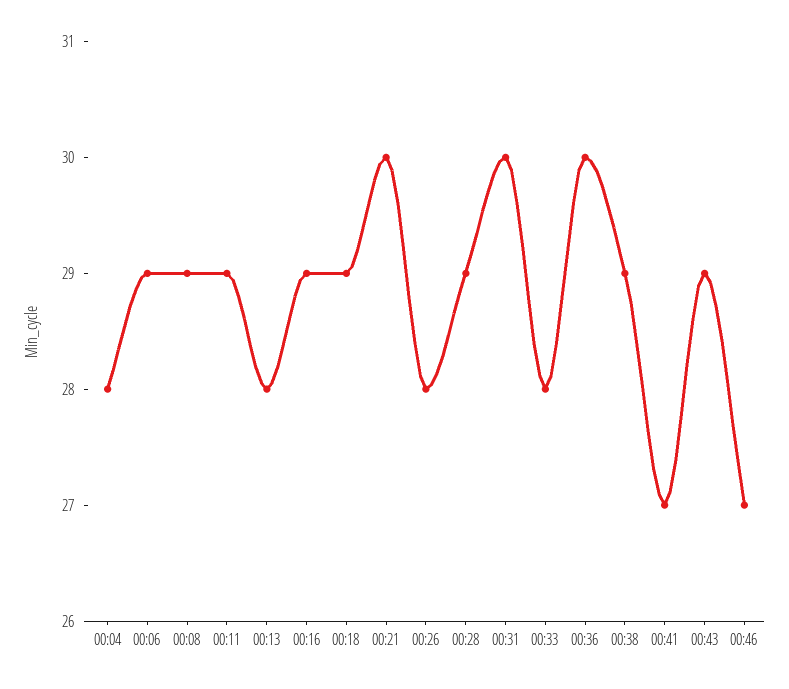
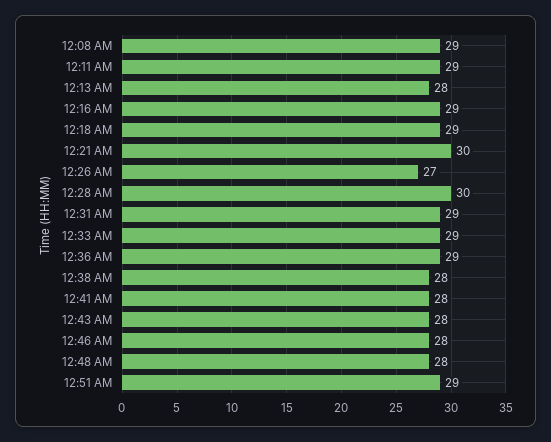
00:04: 28 -> none
00:06: 29 -> none
00:26: 28 -> 27
00:28: 29 -> 30
00:31: 30 -> 29
00:33: 28 -> 29
00:36: 30 -> 29
00:38: 29 -> 28
00:41: 27 -> 28
00:43: 29 -> 28
00:46: 27 -> 28
12:48 AM: none -> 28
12:51 AM: none -> 29

